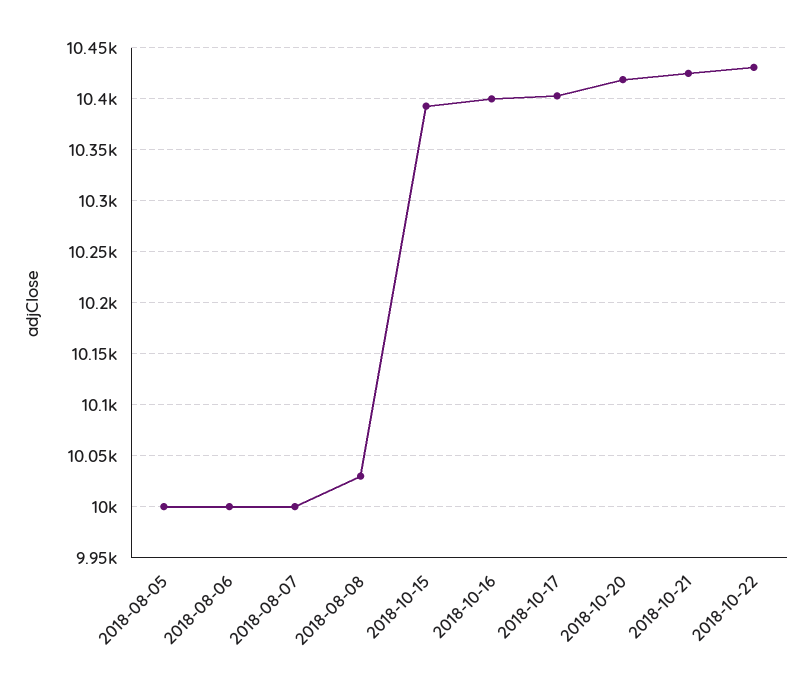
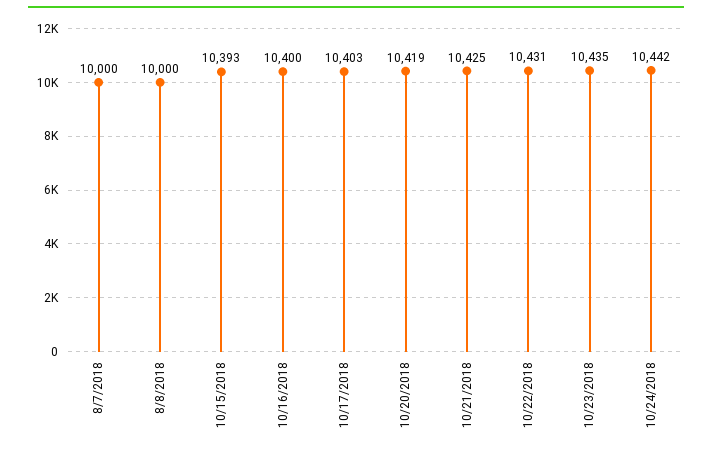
2018-08-05: 10000 -> none
2018-08-06: 10000 -> none
2018-08-08: 10030 -> 10000
10/23/2018: none -> 10435
10/24/2018: none -> 10442

